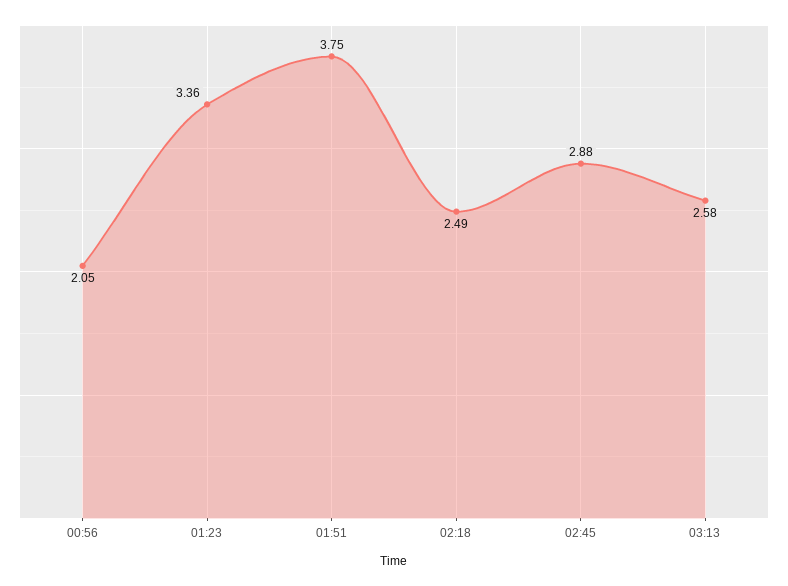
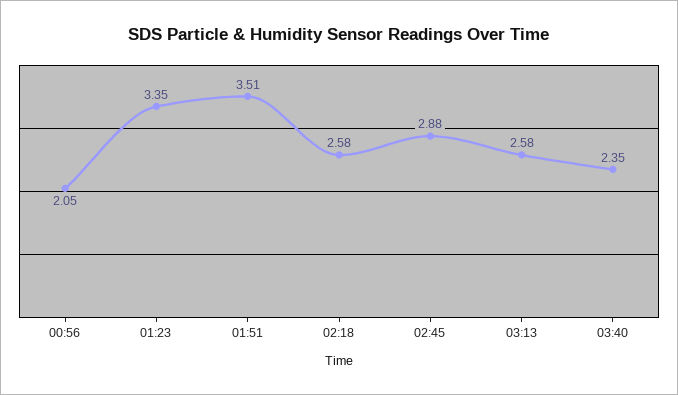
01:23: 3.36 -> 3.35
01:51: 3.75 -> 3.51
02:18: 2.49 -> 2.58
03:40: none -> 2.35

